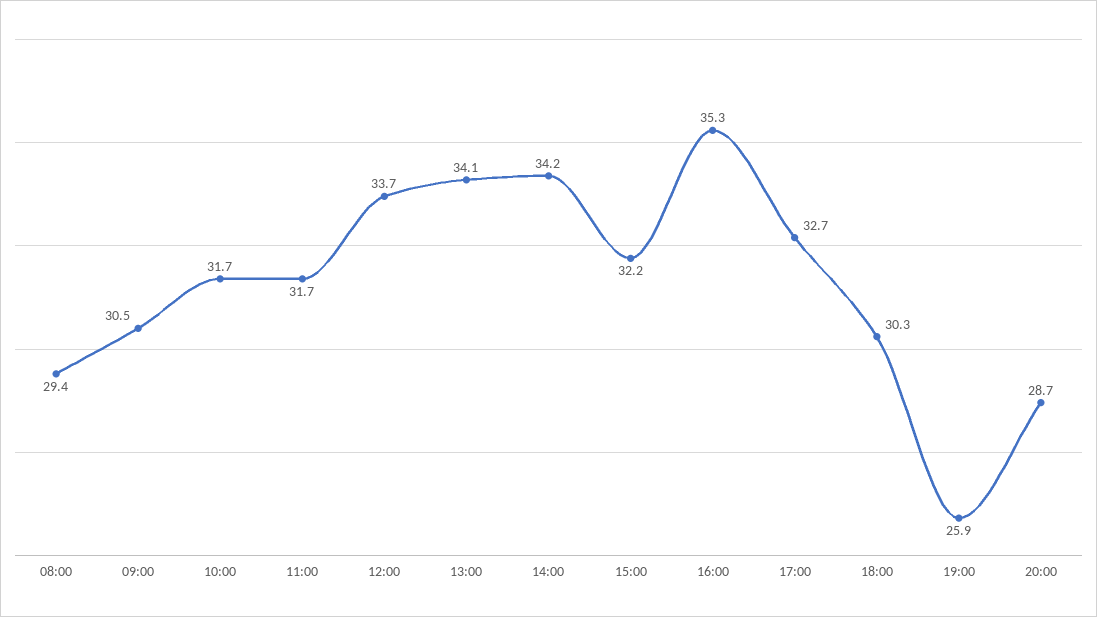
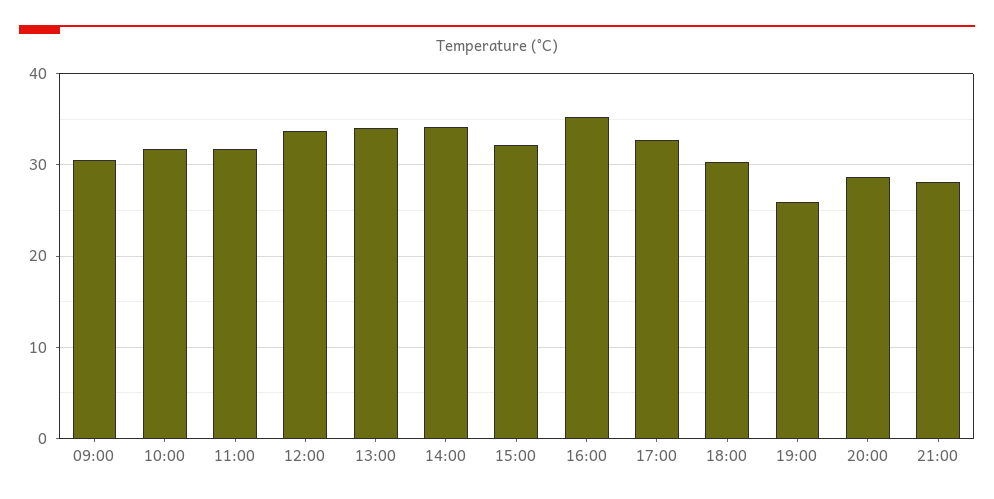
08:00: 29.4 -> none
21:00: none -> 28

